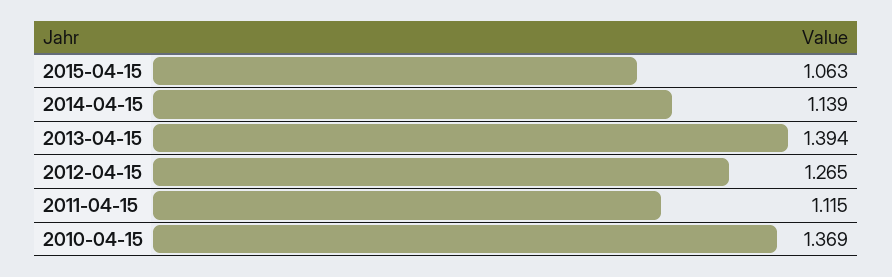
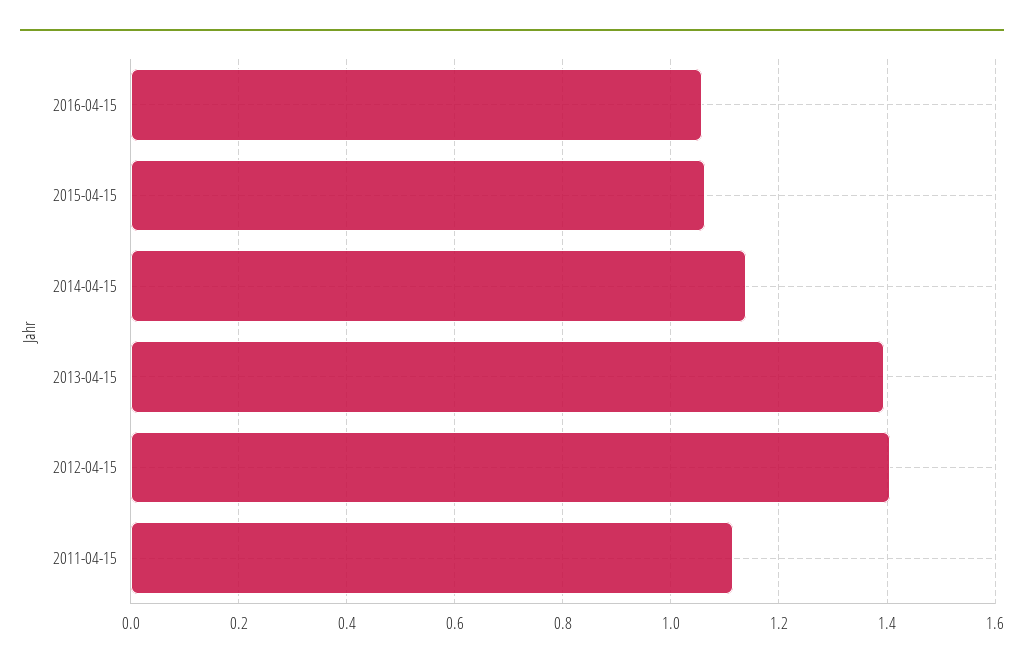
2012-04-15: 1.265 -> 1.4
2010-04-15: 1.369 -> none
2016-04-15: none -> 1.06

